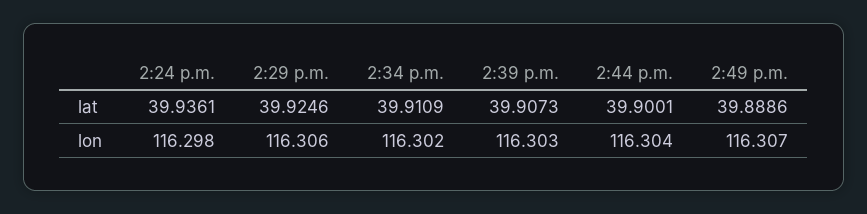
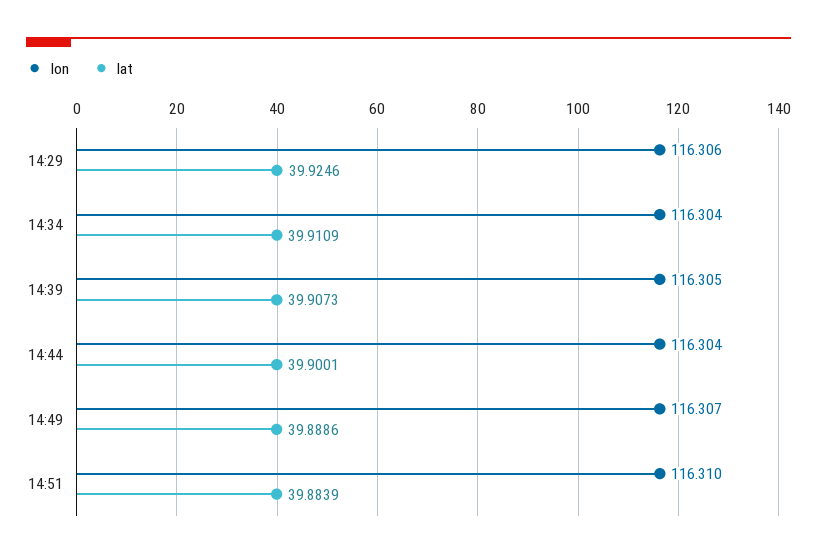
lat, 2:24 p.m.: 39.9361 -> none
lon, 2:24 p.m.: 116.298 -> none
lon, 2:34 p.m.: 116.302 -> 116.304
lon, 2:39 p.m.: 116.303 -> 116.305
lon, 14:51: none -> 116.31
lat, 14:51: none -> 39.8839

